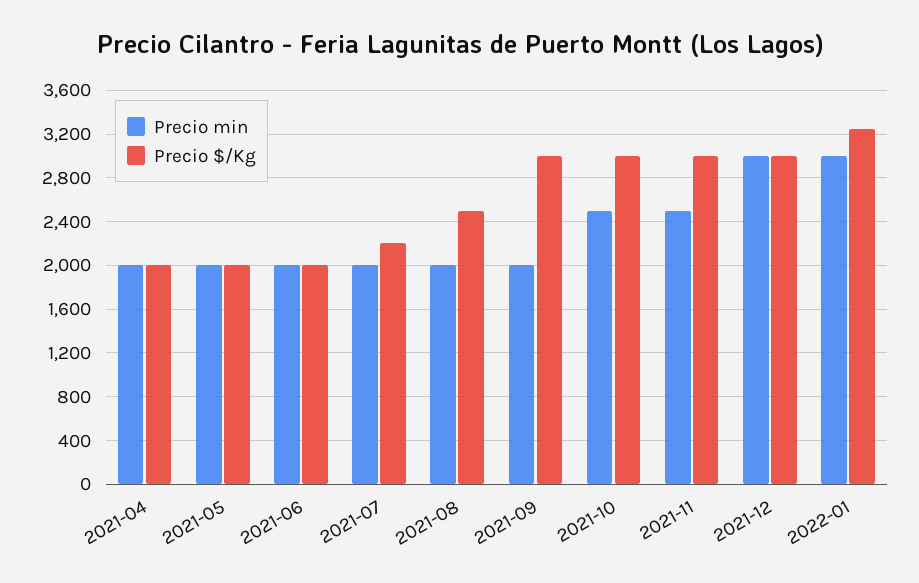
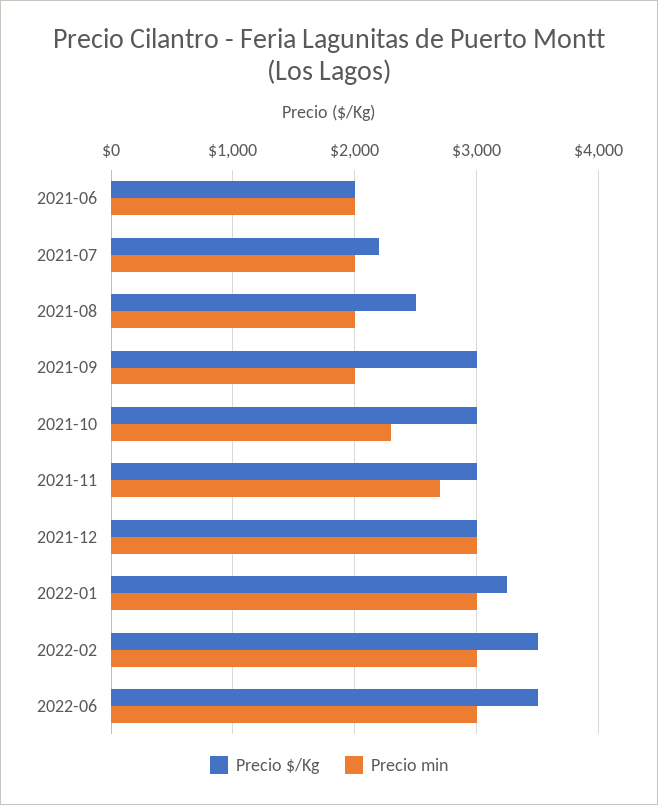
Precio min, 2021-04: 2000 -> none
Precio $/Kg, 2021-04: 2000 -> none
Precio min, 2021-05: 2000 -> none
Precio $/Kg, 2021-05: 2000 -> none
Precio min, 2021-10: 2500 -> 2300
Precio min, 2021-11: 2500 -> 2700
Precio $/Kg, 2022-02: none -> 3500
Precio min, 2022-02: none -> 3000
Precio $/Kg, 2022-06: none -> 3500
Precio min, 2022-06: none -> 3000

